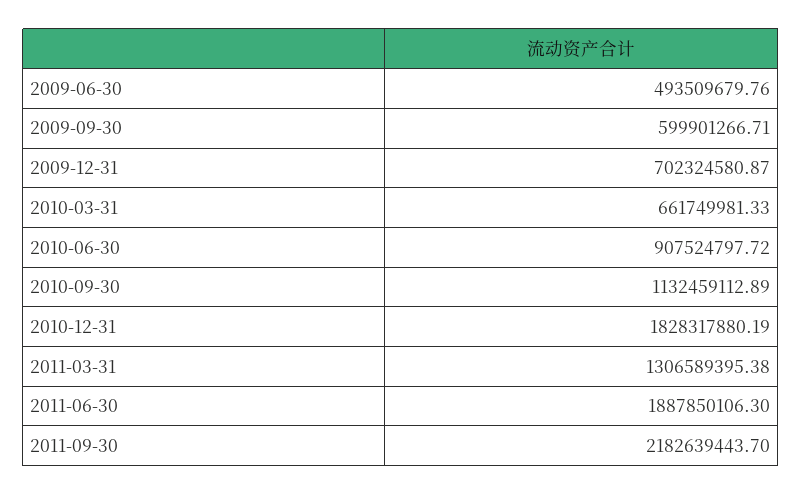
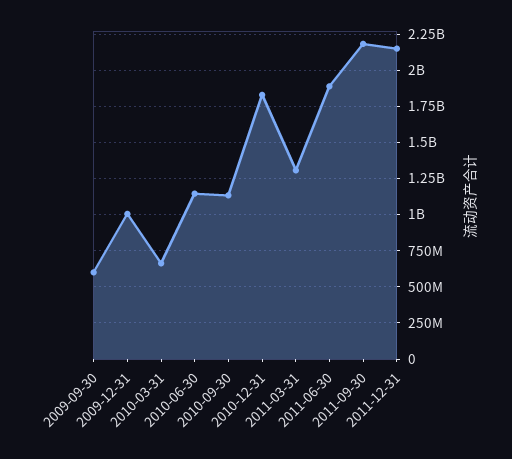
2009-06-30: 493509679.76 -> none
2009-12-31: 702324580.87 -> 1000000000
2010-06-30: 907524797.72 -> 1150000000
2011-12-31: none -> 2150000000

